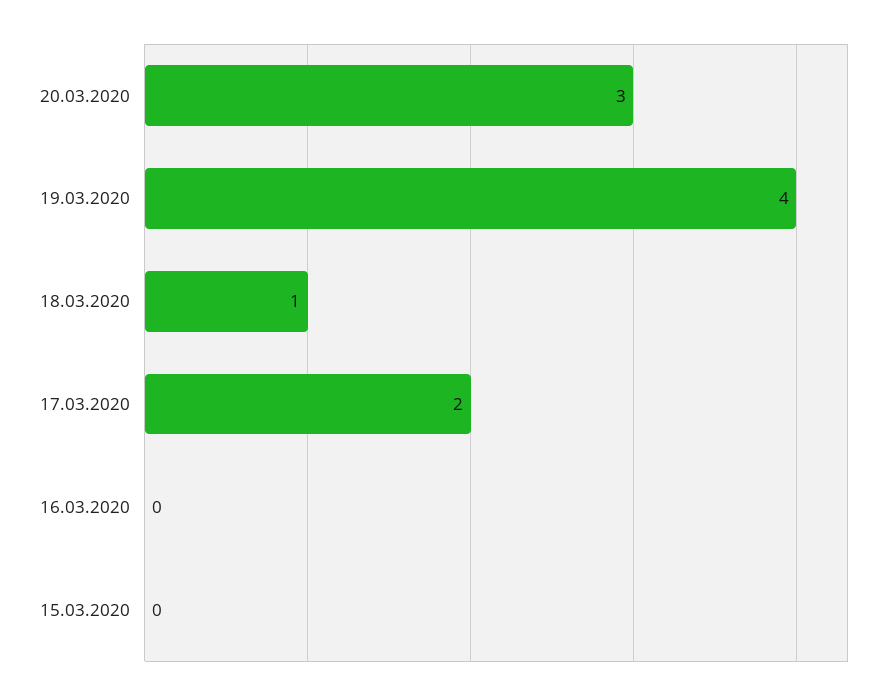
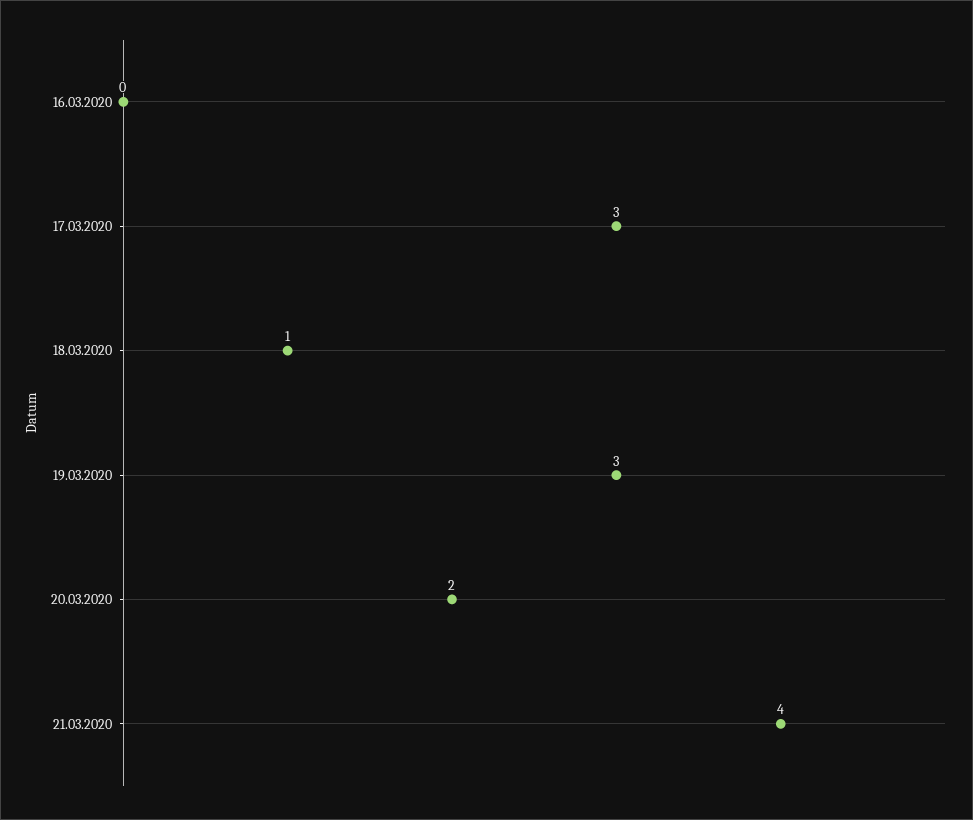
20.03.2020: 3 -> 2
19.03.2020: 4 -> 3
17.03.2020: 2 -> 3
15.03.2020: 0 -> none
21.03.2020: none -> 4

